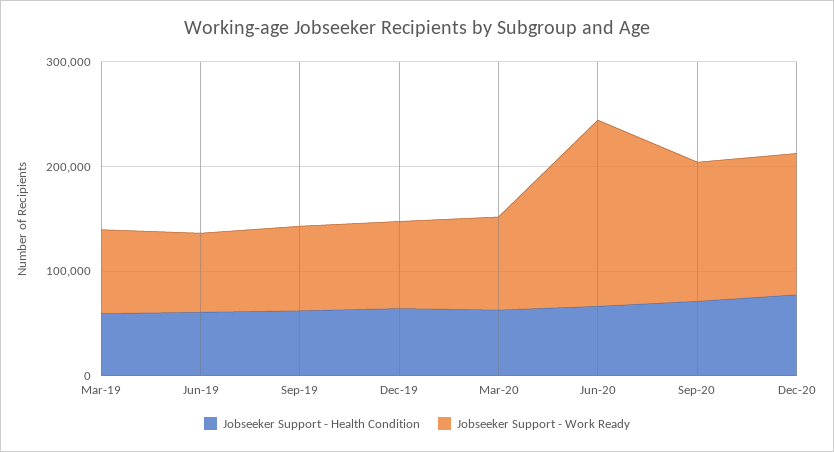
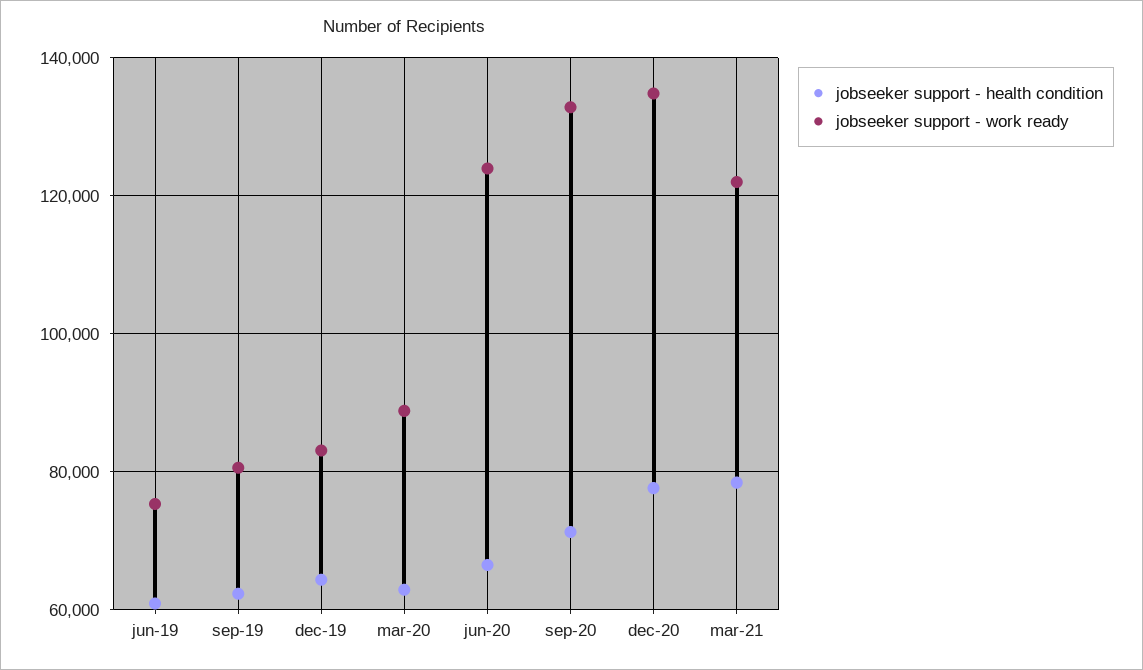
Jobseeker Support - Health Condition, Mar-19: 60000 -> none
Jobseeker Support - Work Ready, Mar-19: 80000 -> none
Jobseeker Support - Work Ready, Jun-20: 180000 -> 124000
Jobseeker Support - Health Condition, mar-21: none -> 78000
Jobseeker Support - Work Ready, mar-21: none -> 122000

